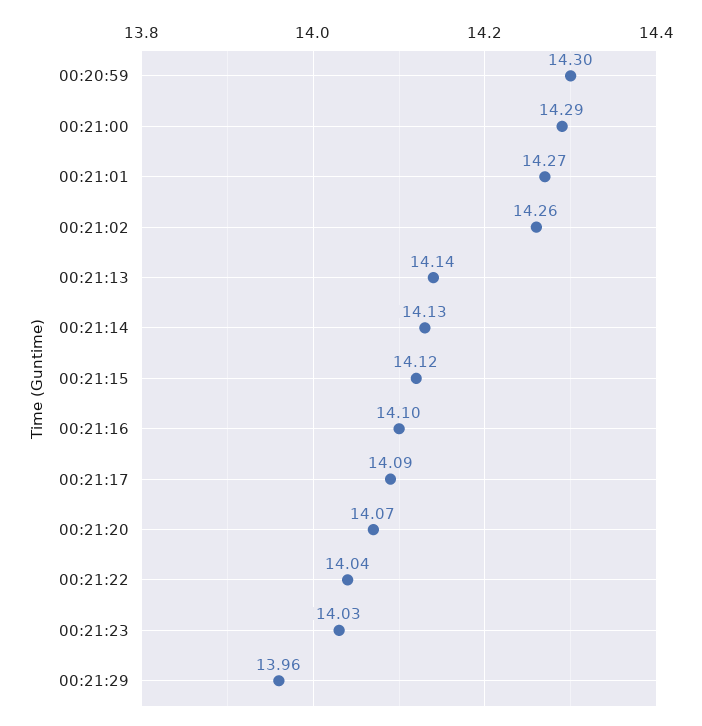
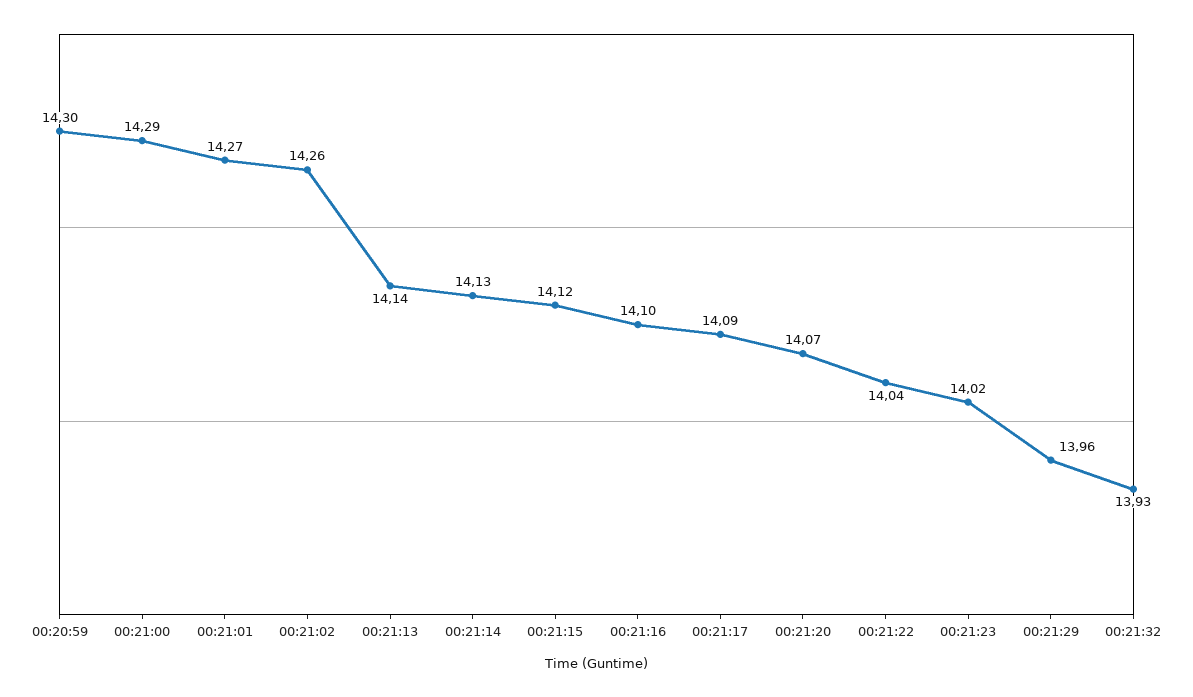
00:21:23: 14.03 -> 14.02
00:21:32: none -> 13.93

